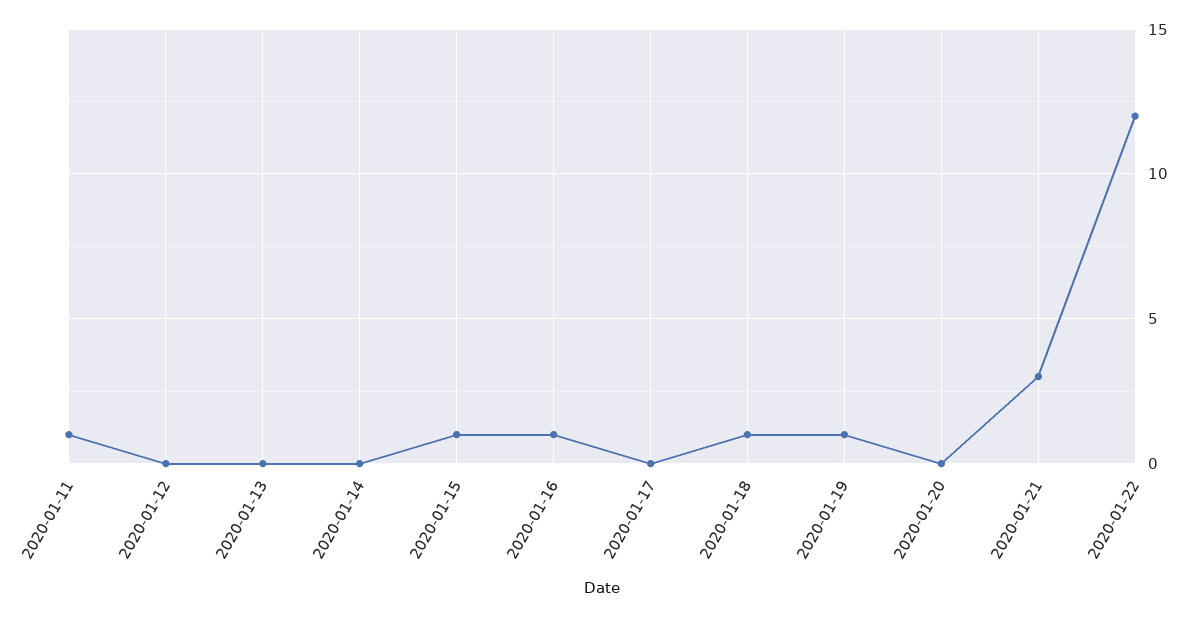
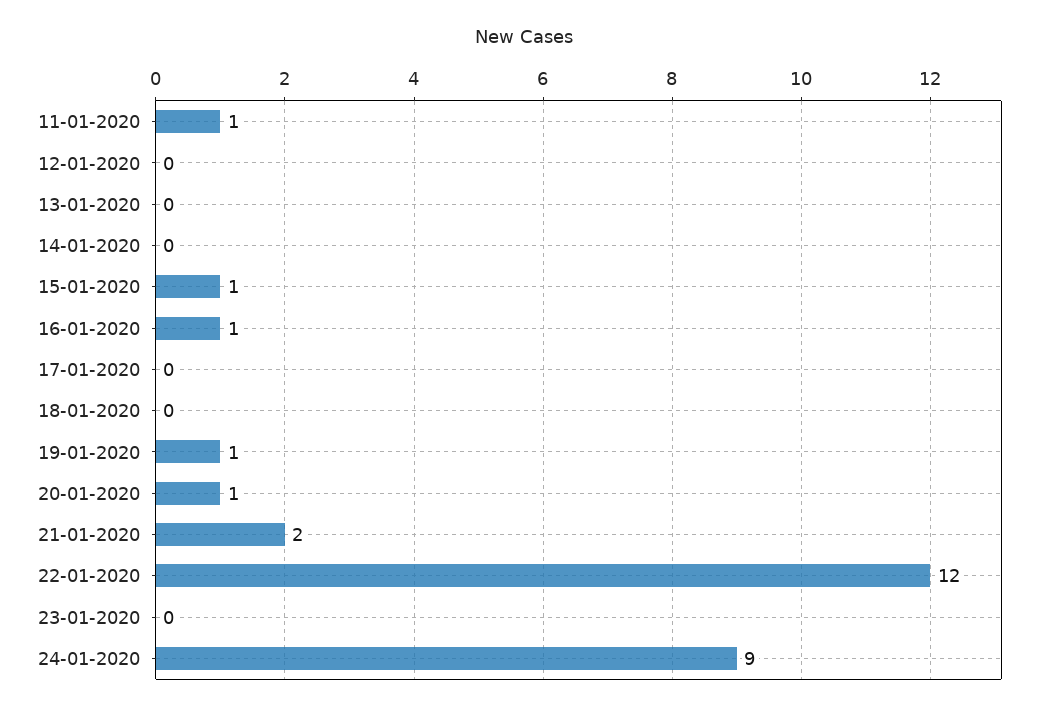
2020-01-18: 1 -> 0
2020-01-20: 0 -> 1
2020-01-21: 3 -> 2
23-01-2020: none -> 0
24-01-2020: none -> 9

